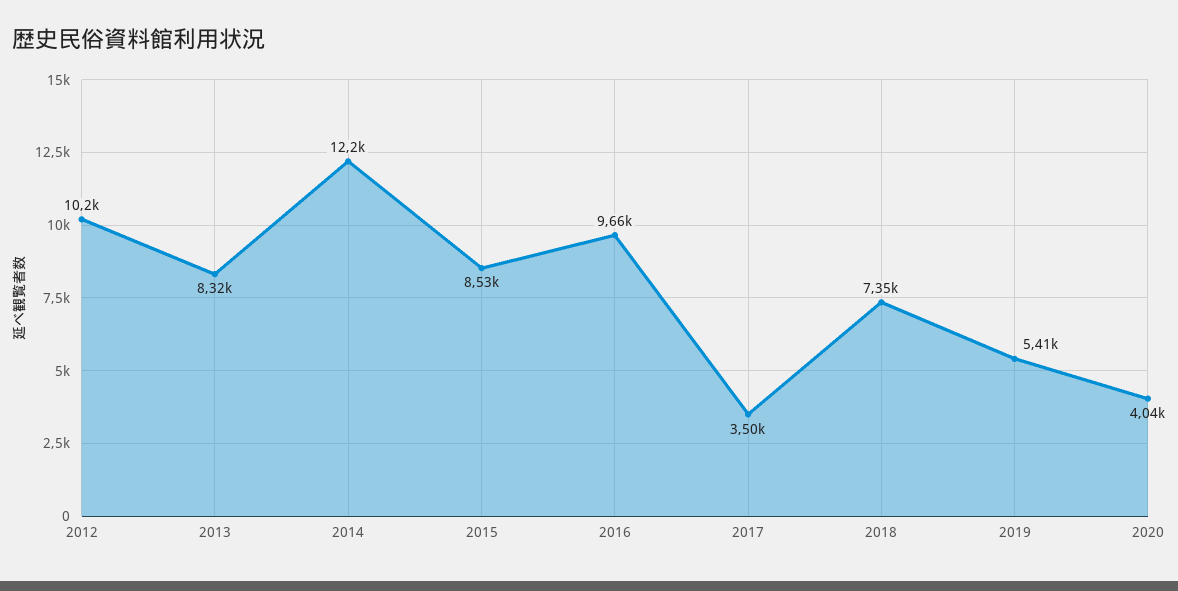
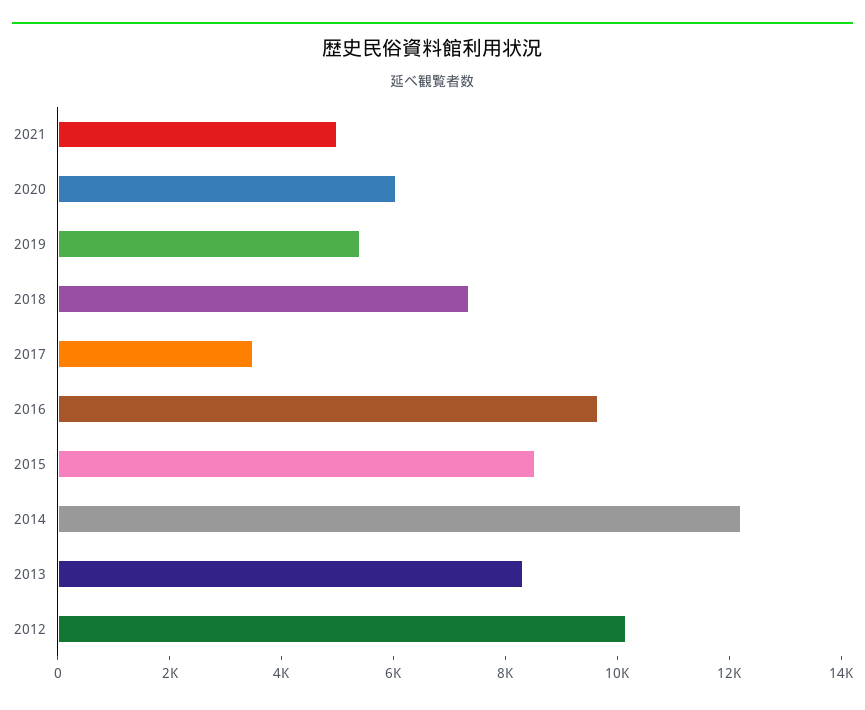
2020: 4040 -> 6000
2021: none -> 5000

